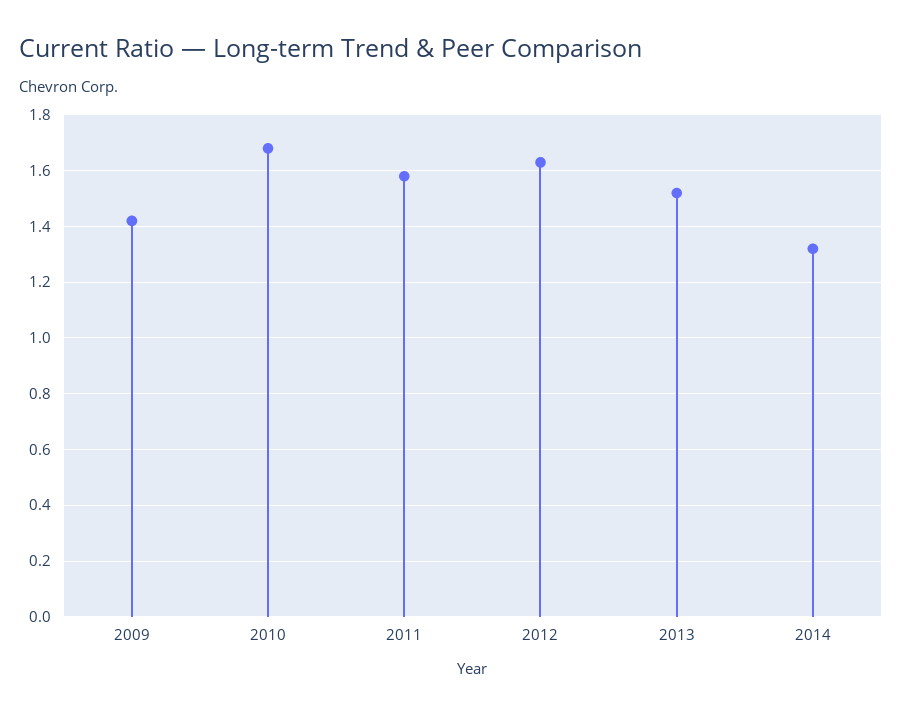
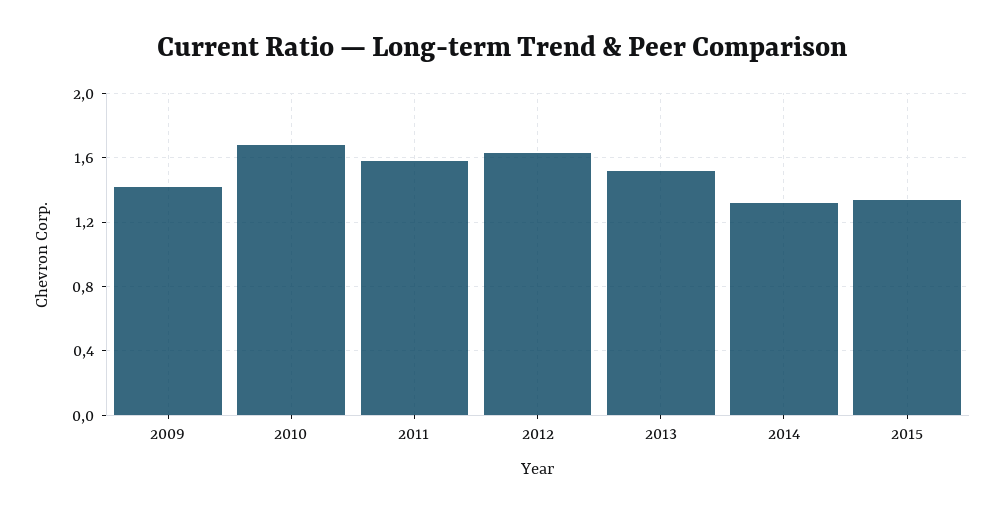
2015: none -> 1.35

